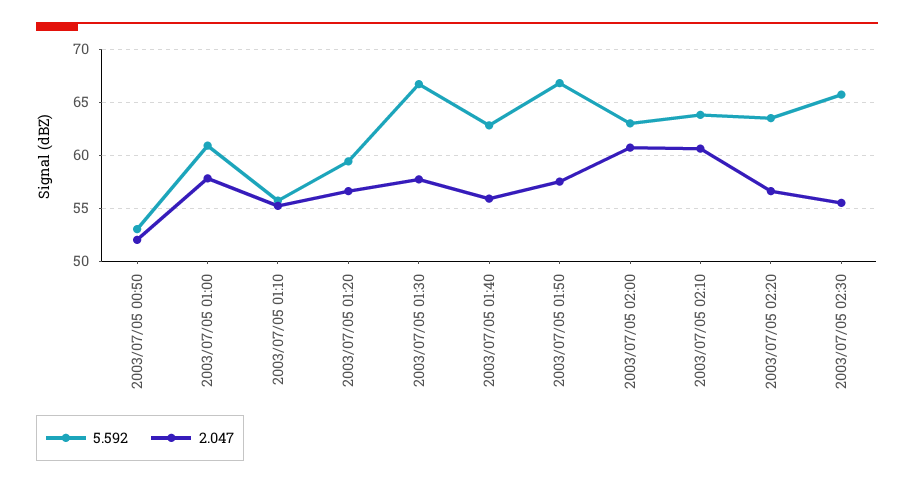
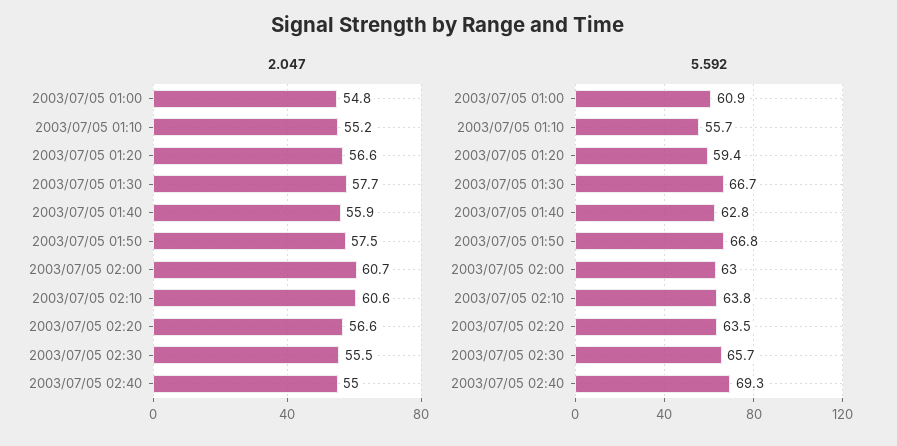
5.592, 2003/07/05 00:50: 53 -> none
2.047, 2003/07/05 00:50: 52 -> none
2.047, 2003/07/05 01:00: 58 -> 54.8
2.047, 2003/07/05 02:40: none -> 55
5.592, 2003/07/05 02:40: none -> 69.3

